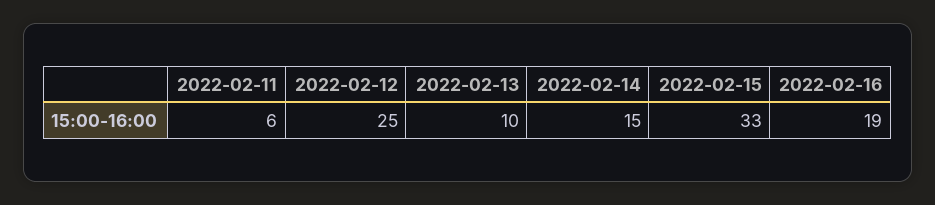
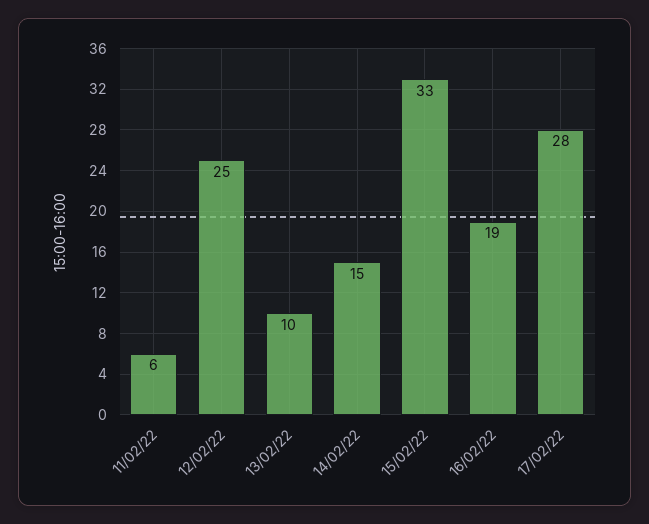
17/02/22: none -> 28

